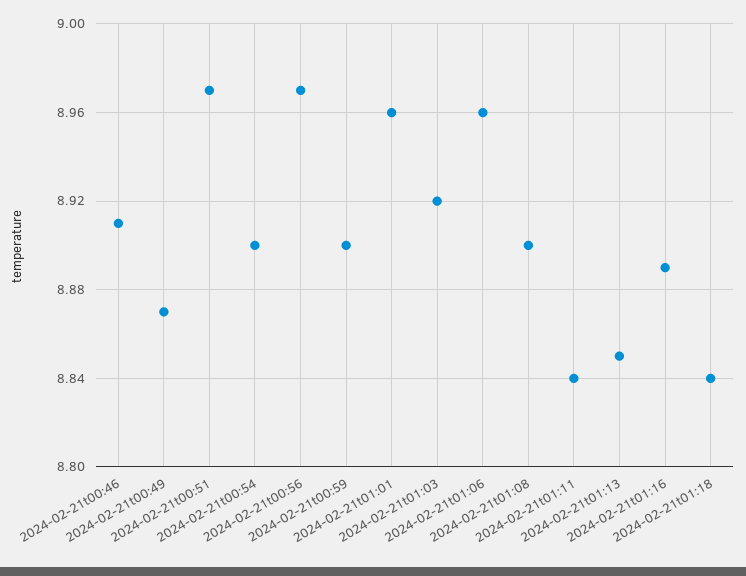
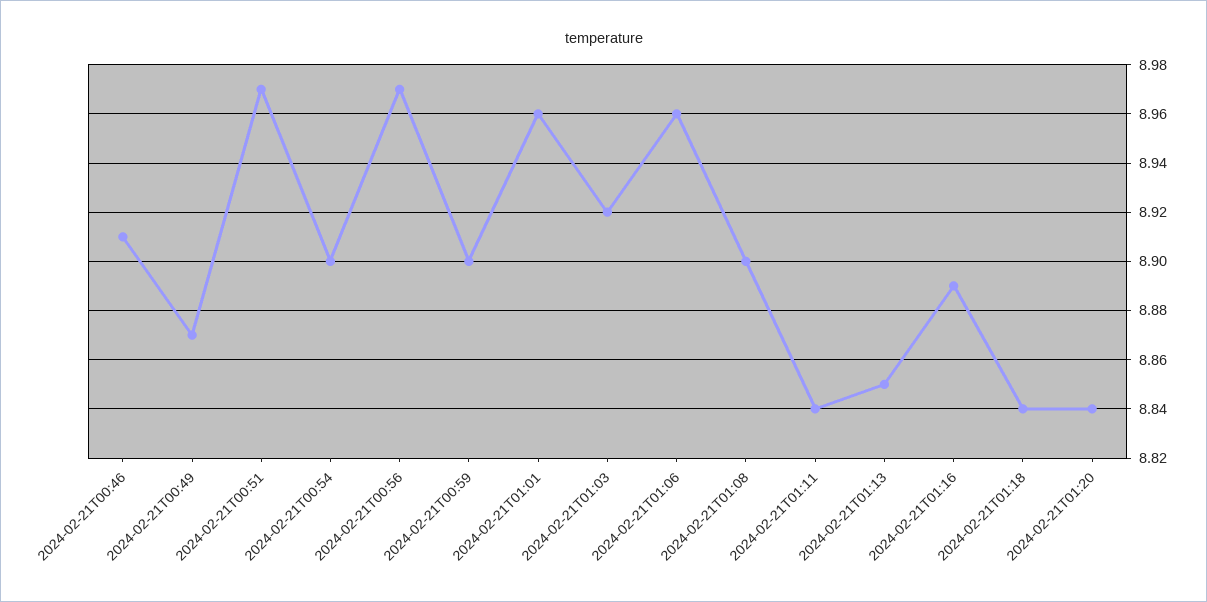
2024-02-21T01:20: none -> 8.84

